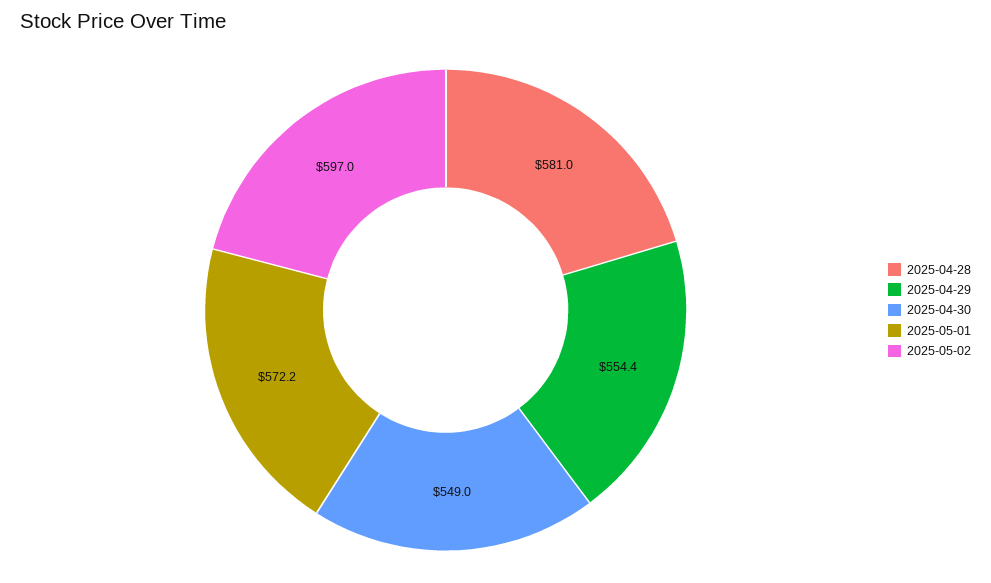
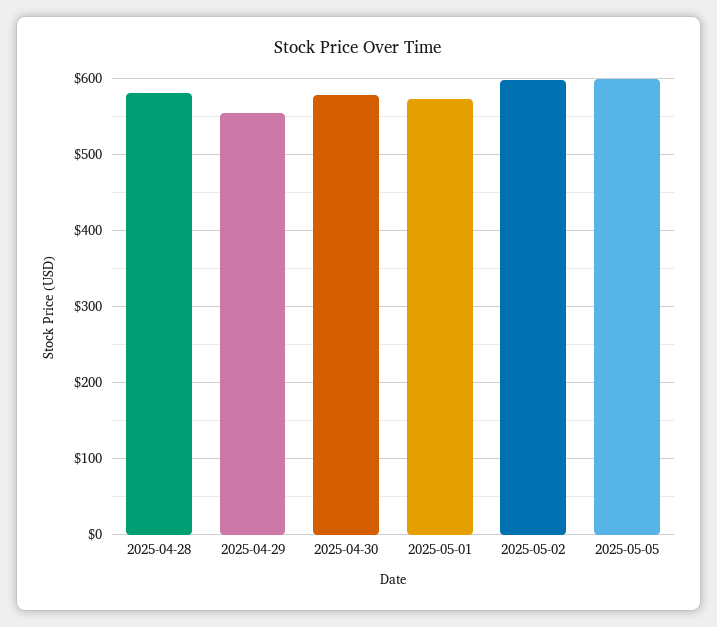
2025-04-30: 549 -> 580
2025-05-05: none -> 600

